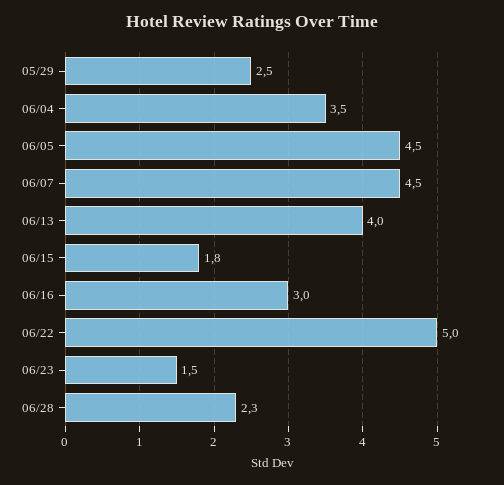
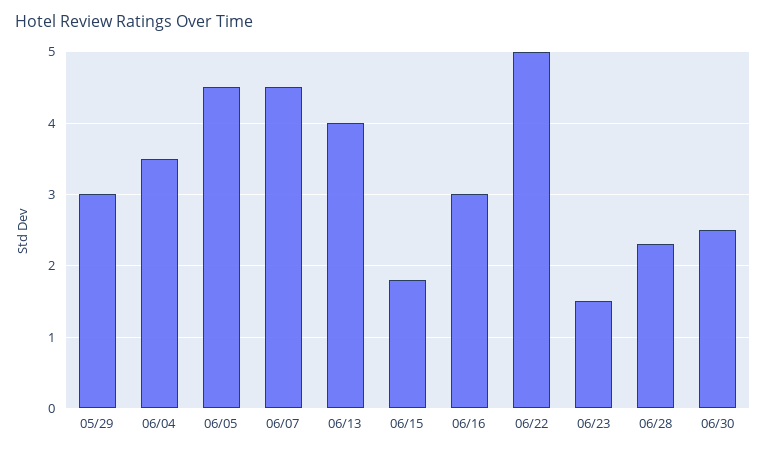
05/29: 2.5 -> 3
06/30: none -> 2.5

